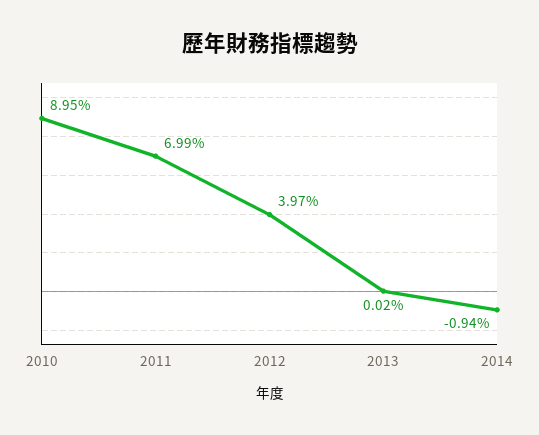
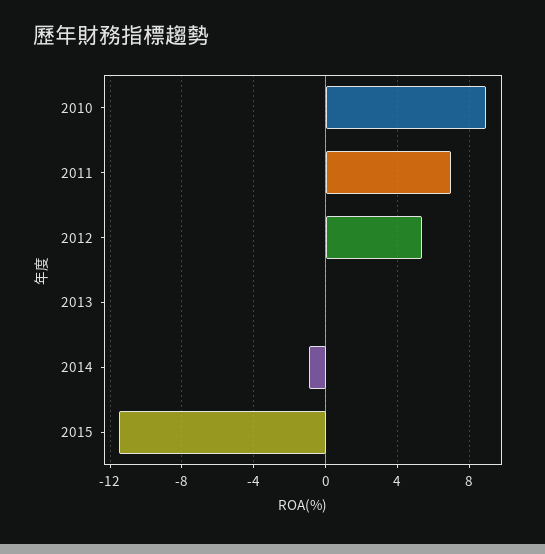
2012: 3.97 -> 5.5
2015: none -> -11.5

